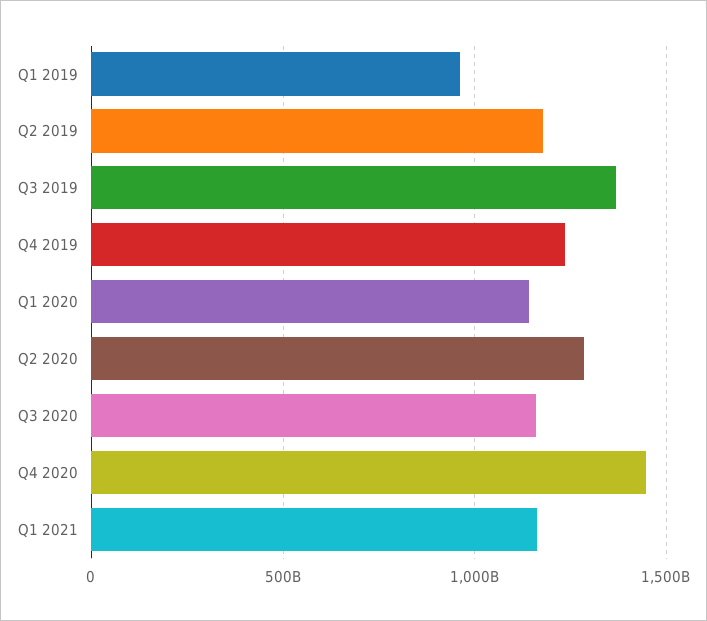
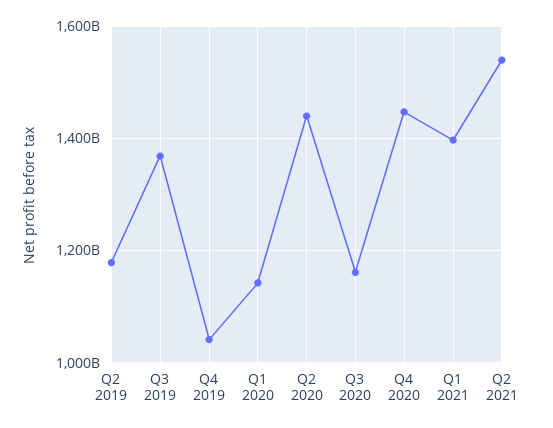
Q1 2019: 950000000000 -> none
Q4 2019: 1250000000000 -> 1040000000000
Q2 2020: 1300000000000 -> 1440000000000
Q1 2021: 1150000000000 -> 1400000000000
Q2 2021: none -> 1540000000000

